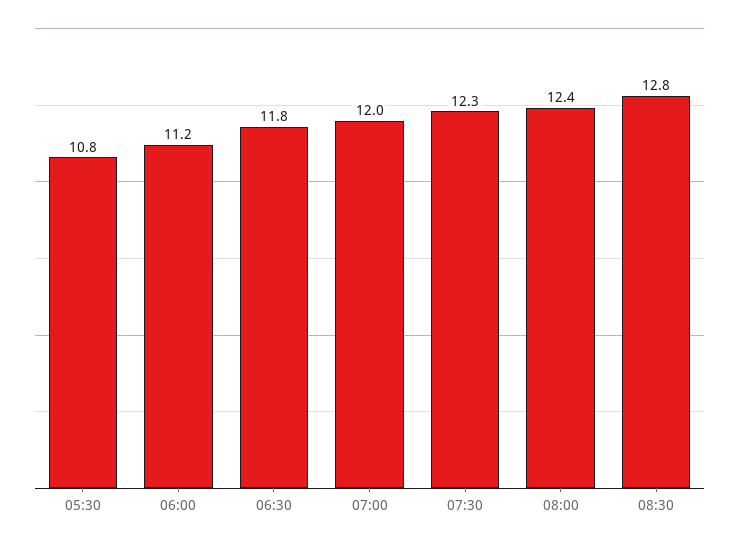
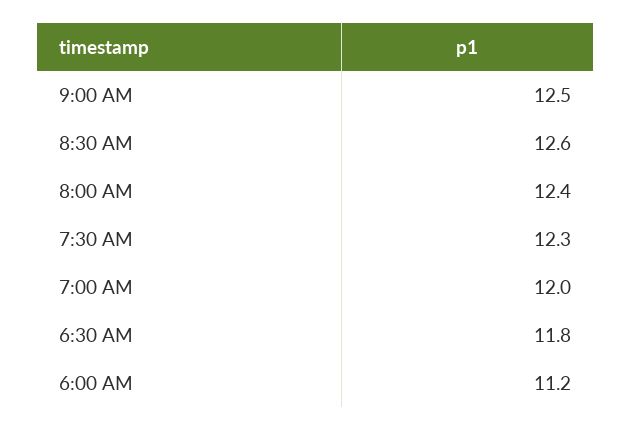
05:30: 10.8 -> none
08:30: 12.8 -> 12.6
9:00 AM: none -> 12.5

